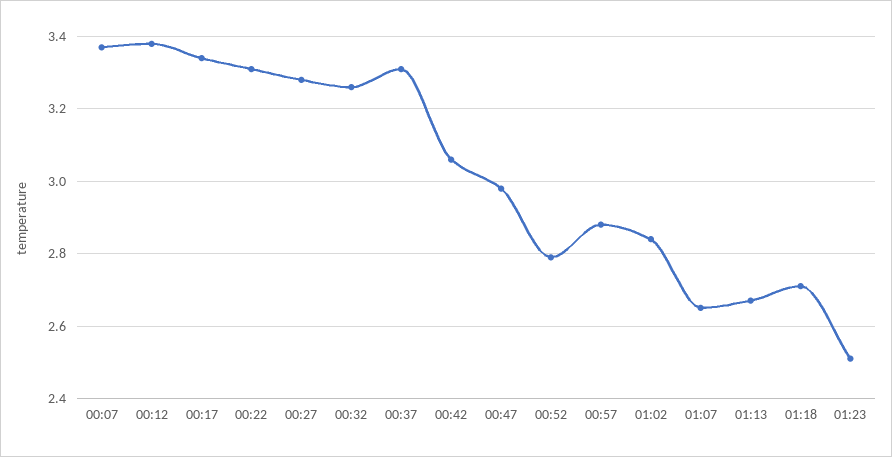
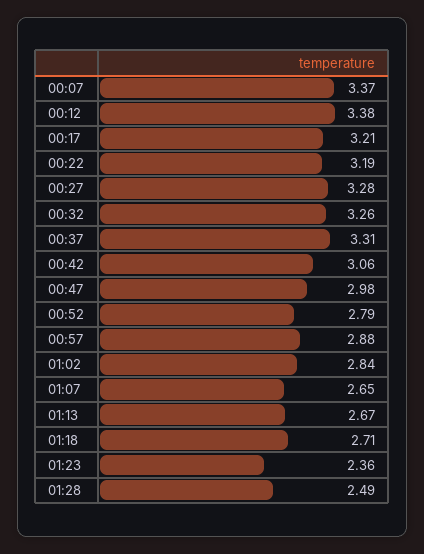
00:17: 3.35 -> 3.21
00:22: 3.3 -> 3.19
01:23: 2.5 -> 2.36
01:28: none -> 2.49

